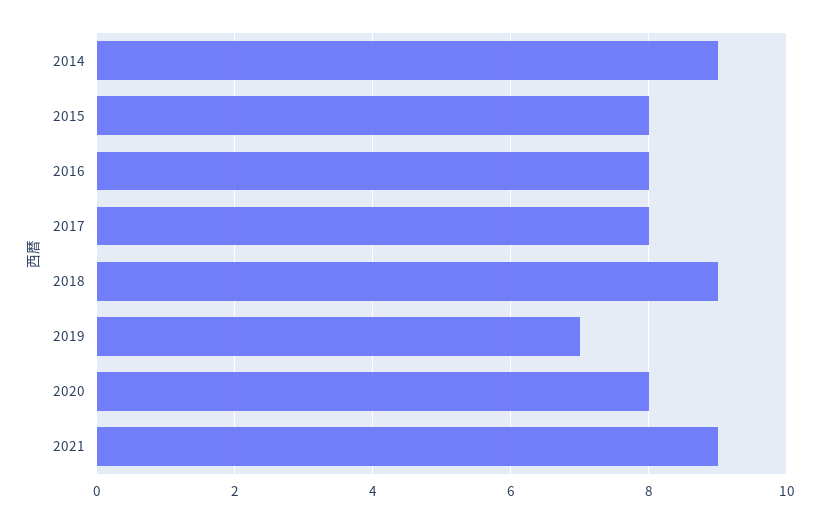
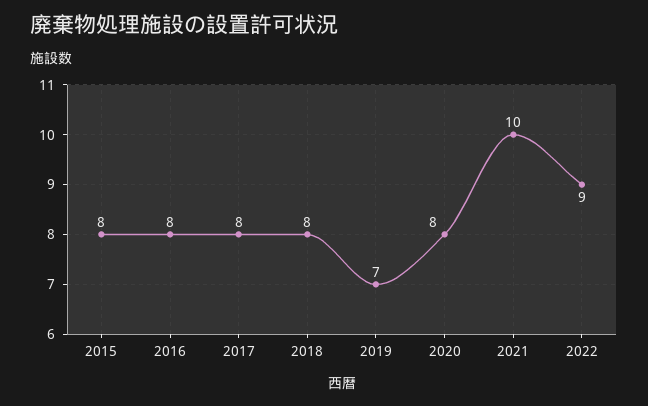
2014: 9 -> none
2018: 9 -> 8
2021: 9 -> 10
2022: none -> 9

